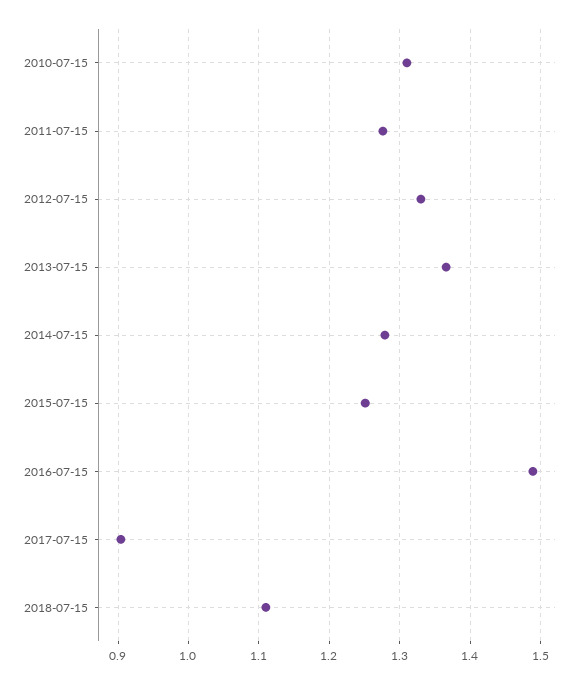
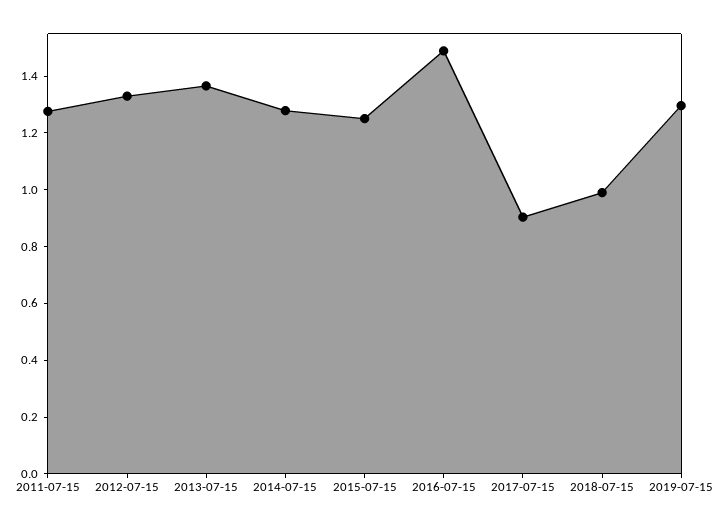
2010-07-15: 1.31 -> none
2018-07-15: 1.11 -> 1
2019-07-15: none -> 1.3

